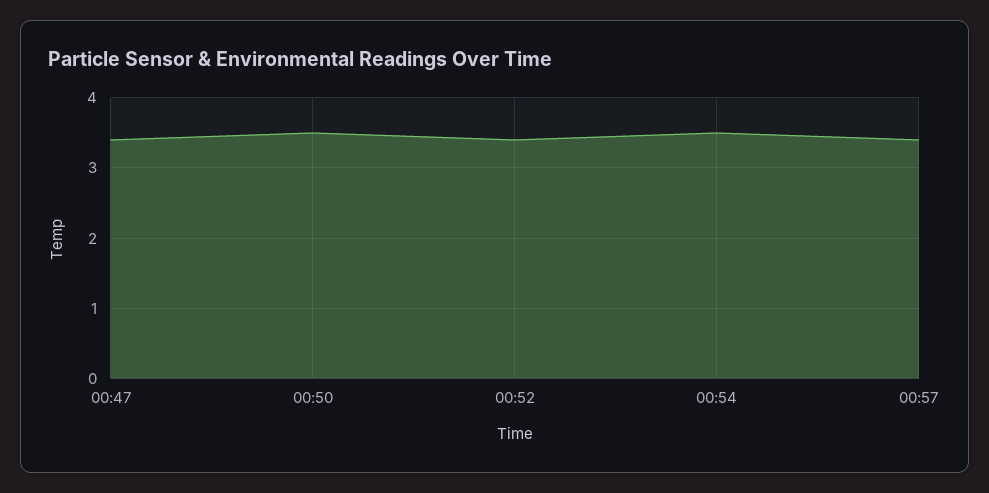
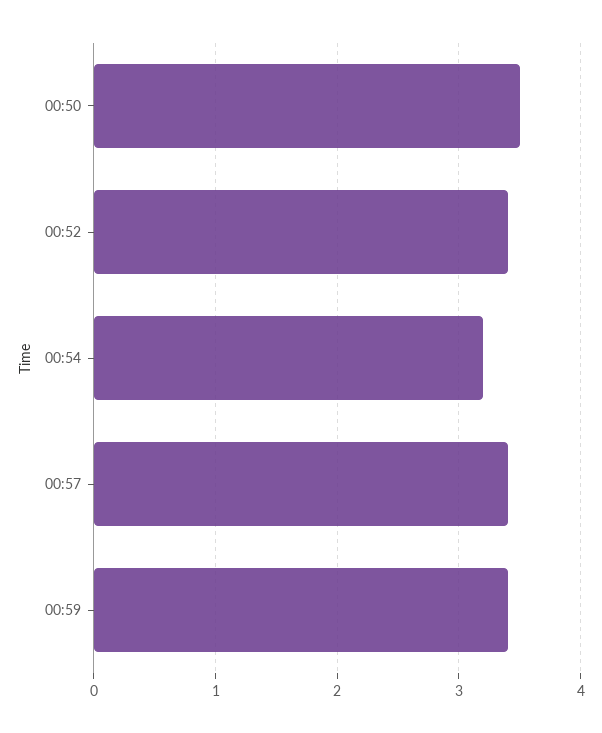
00:47: 3.4 -> none
00:54: 3.5 -> 3.2
00:59: none -> 3.4

